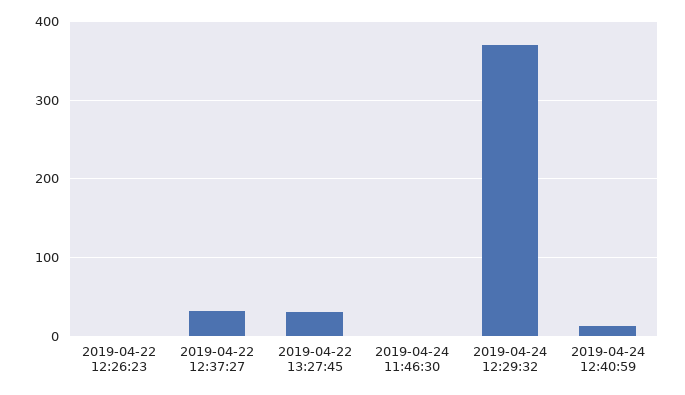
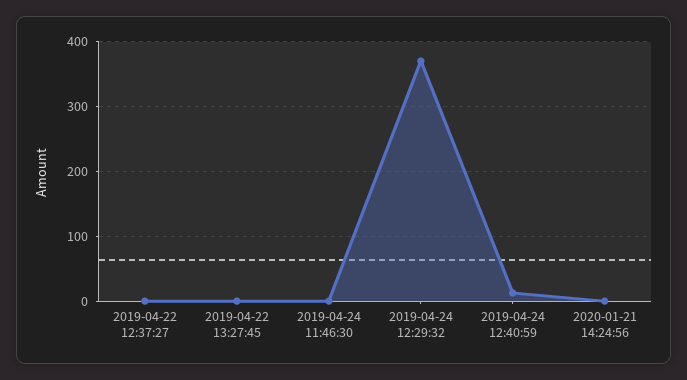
2019-04-22 12:26:23: 0 -> none
2019-04-22 12:37:27: 30 -> 0
2019-04-22 13:27:45: 30 -> 0
2020-01-21 14:24:56: none -> 0

